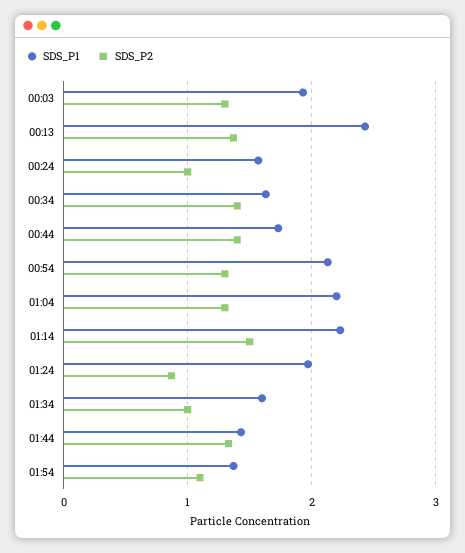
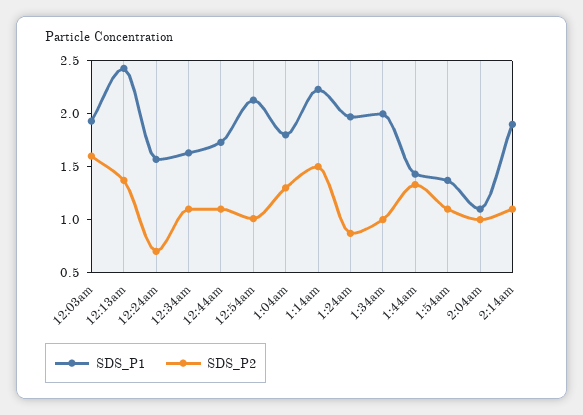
SDS_P2, 00:03: 1.3 -> 1.6
SDS_P2, 00:24: 1 -> 0.7
SDS_P2, 00:34: 1.4 -> 1.1
SDS_P2, 00:44: 1.4 -> 1.1
SDS_P2, 00:54: 1.3 -> 1
SDS_P1, 01:04: 2.2 -> 1.8
SDS_P1, 01:34: 1.6 -> 2
SDS_P1, 2:04am: none -> 1.1
SDS_P2, 2:04am: none -> 1
SDS_P1, 2:14am: none -> 1.9
SDS_P2, 2:14am: none -> 1.1

